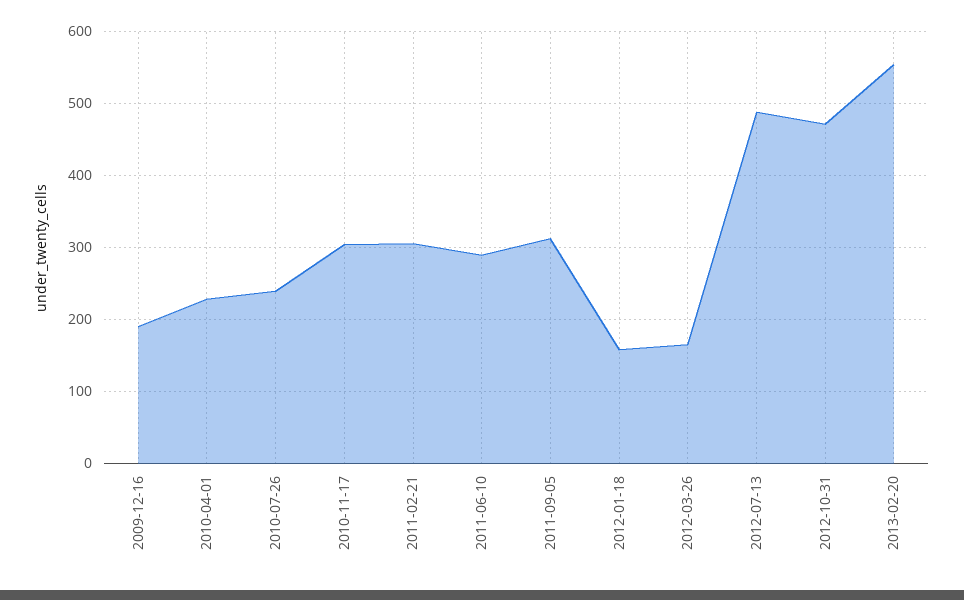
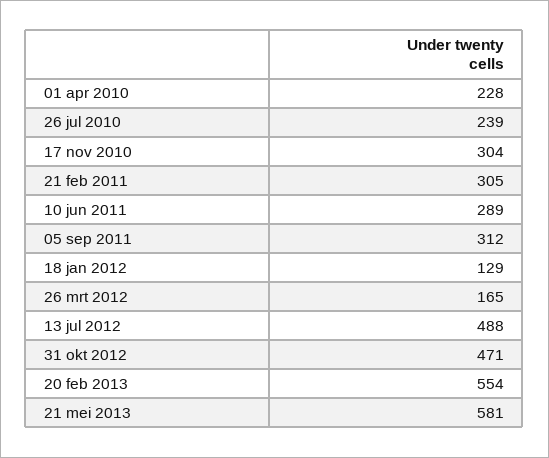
2009-12-16: 190 -> none
2012-01-18: 160 -> 129
21 mei 2013: none -> 581

